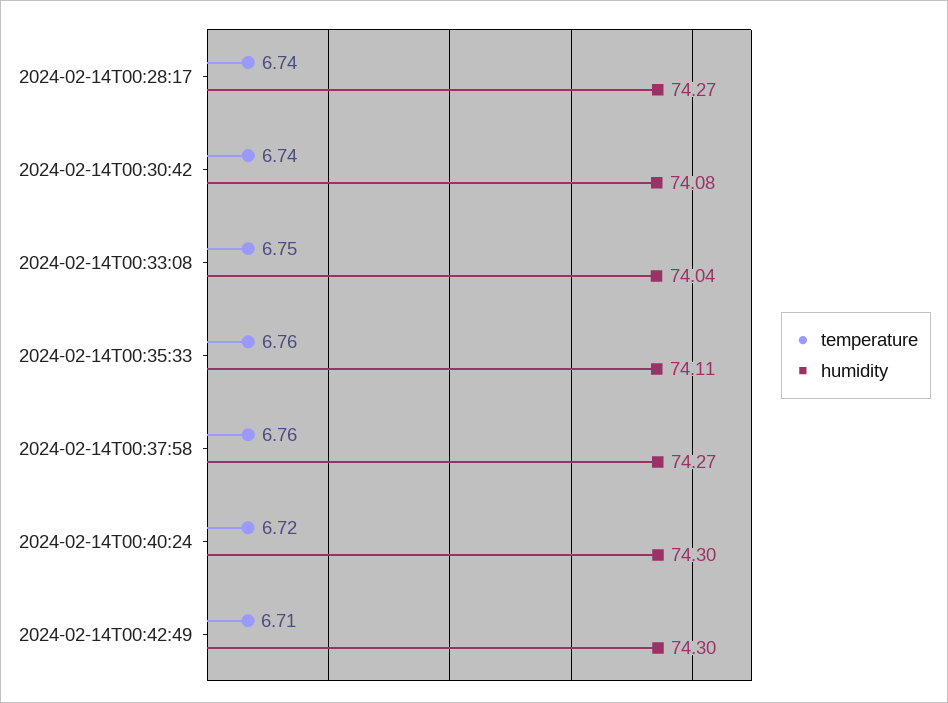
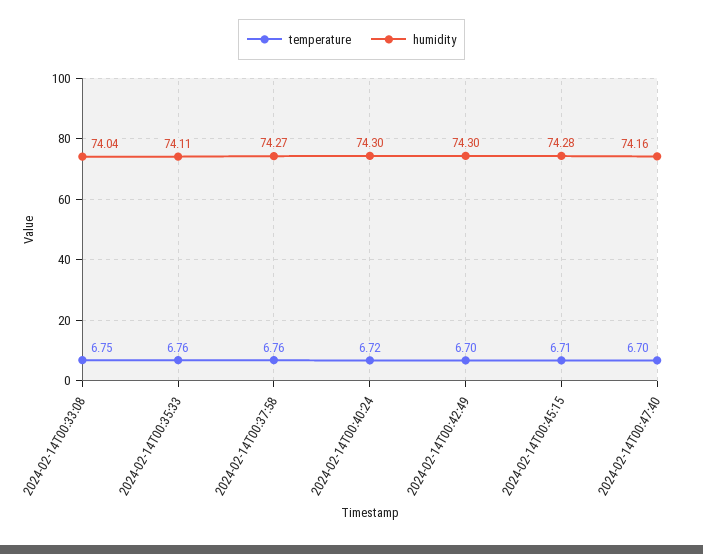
temperature, 2024-02-14T00:28:17: 6.74 -> none
humidity, 2024-02-14T00:28:17: 74.27 -> none
temperature, 2024-02-14T00:30:42: 6.74 -> none
humidity, 2024-02-14T00:30:42: 74.08 -> none
temperature, 2024-02-14T00:42:49: 6.71 -> 6.7
temperature, 2024-02-14T00:45:15: none -> 6.71
humidity, 2024-02-14T00:45:15: none -> 74.28
temperature, 2024-02-14T00:47:40: none -> 6.7
humidity, 2024-02-14T00:47:40: none -> 74.16

